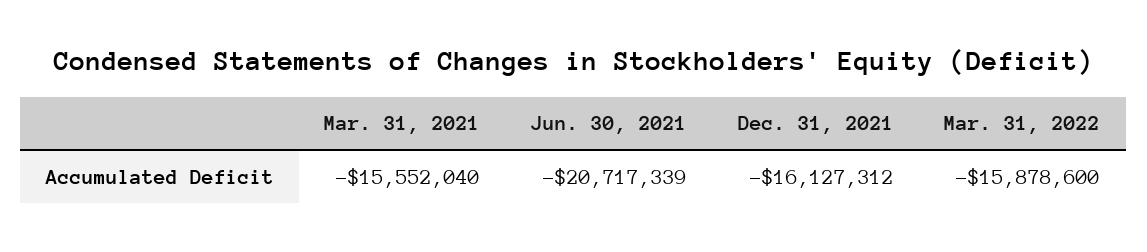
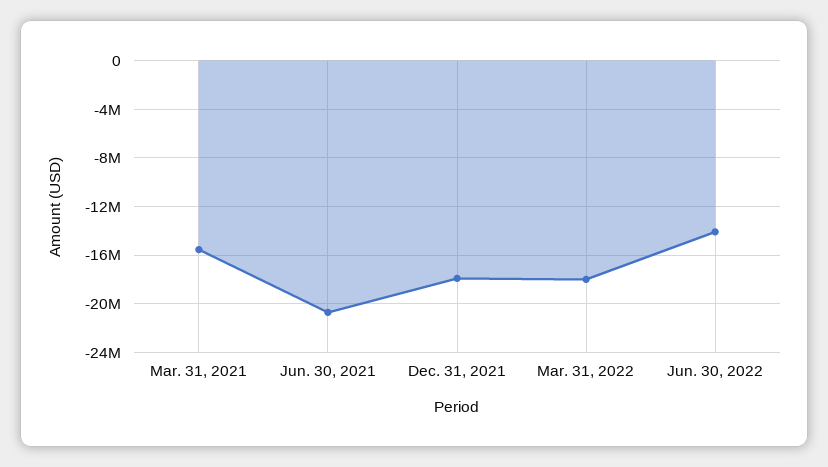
Dec. 31, 2021: -16127312 -> -18000000
Mar. 31, 2022: -15878600 -> -18000000
Jun. 30, 2022: none -> -14000000

